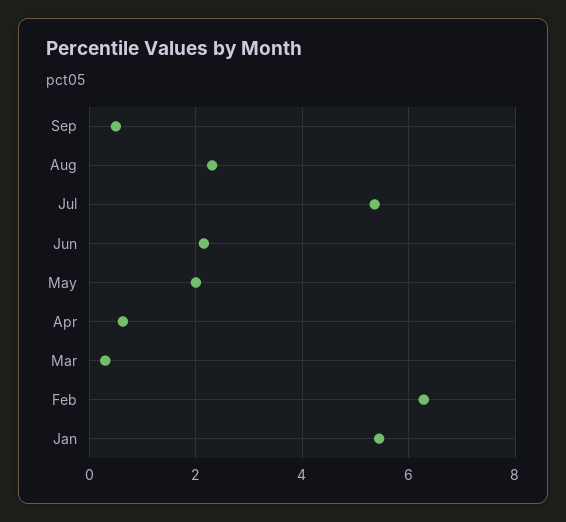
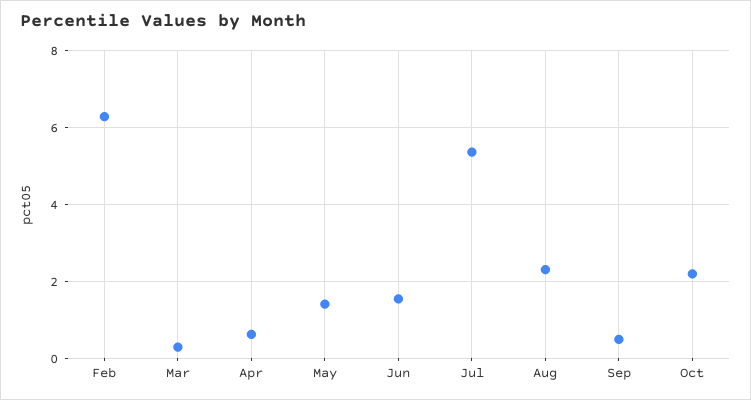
Jun: 2.2 -> 1.6
May: 2 -> 1.4
Jan: 5.4 -> none
Oct: none -> 2.2

